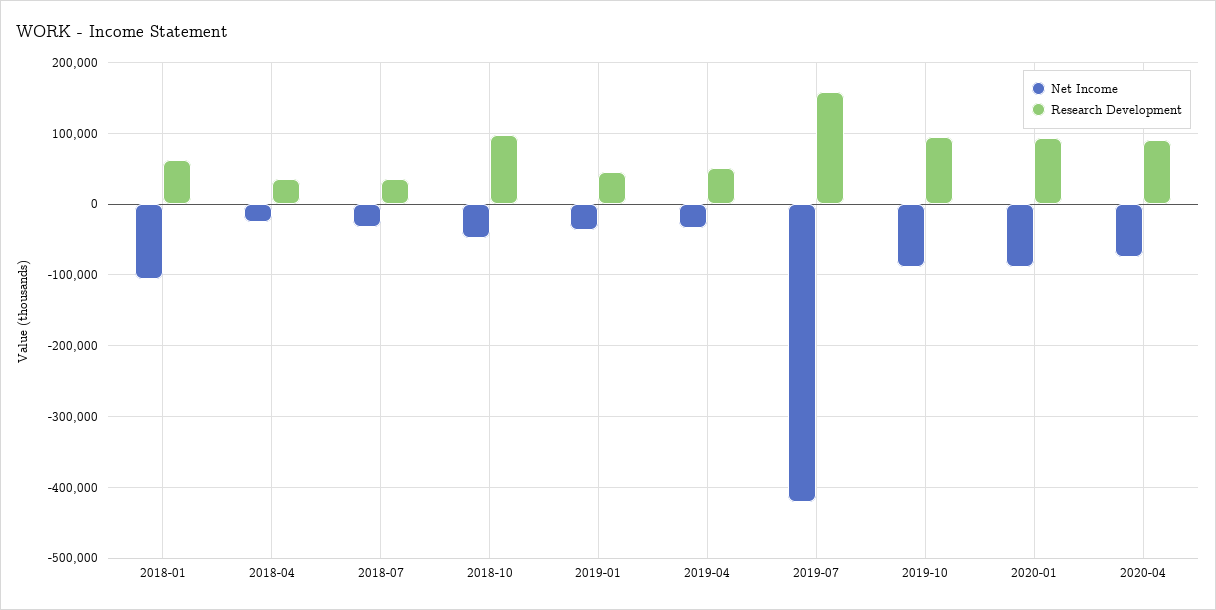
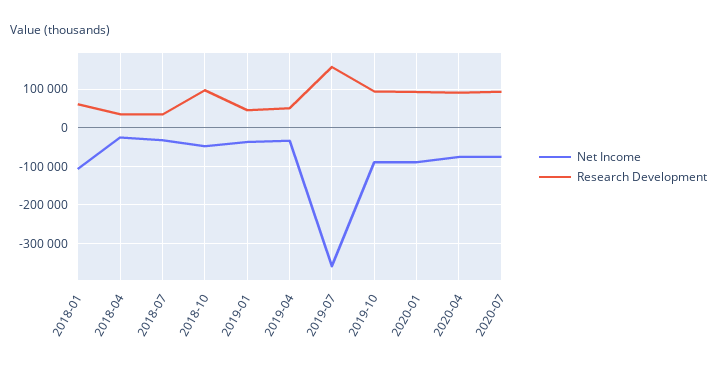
Net Income, 2019-07: -420000 -> -360000
Net Income, 2020-07: none -> -80000
Research Development, 2020-07: none -> 100000

